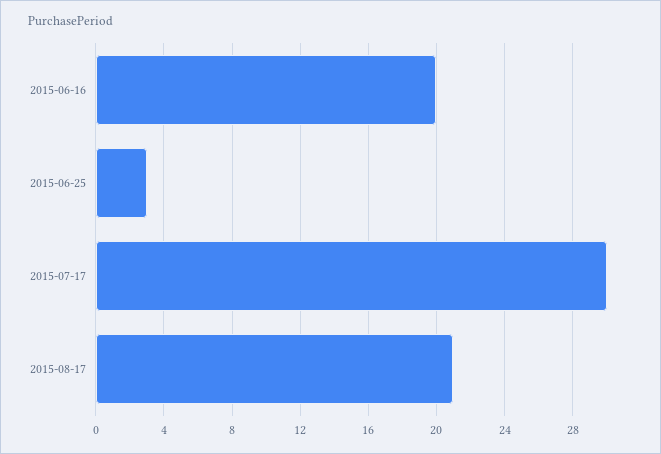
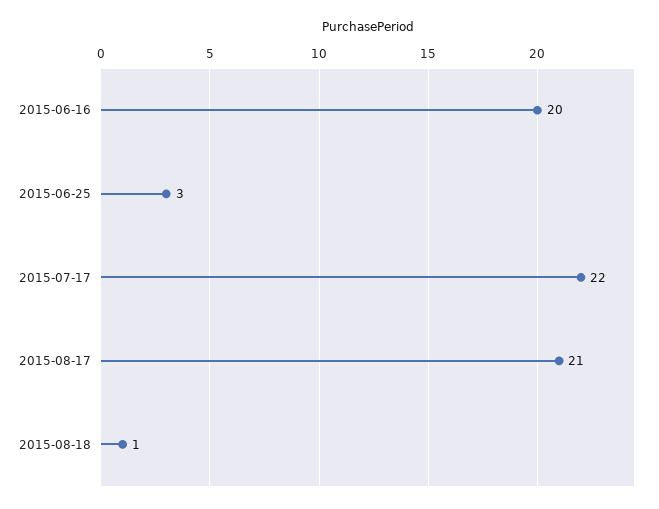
2015-07-17: 30 -> 22
2015-08-18: none -> 1

